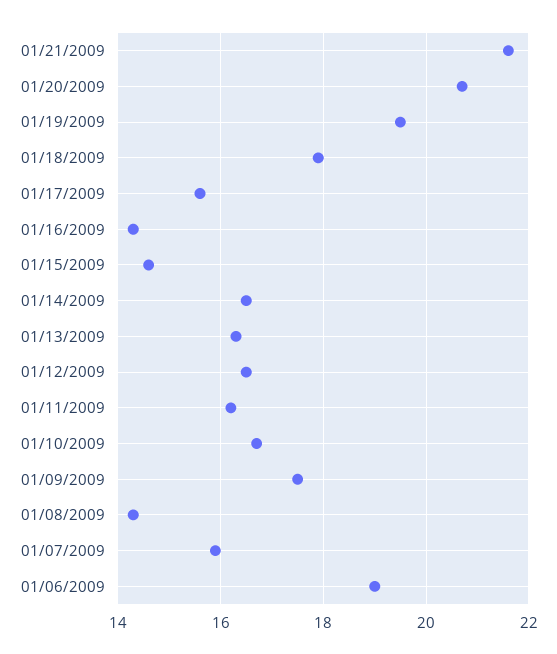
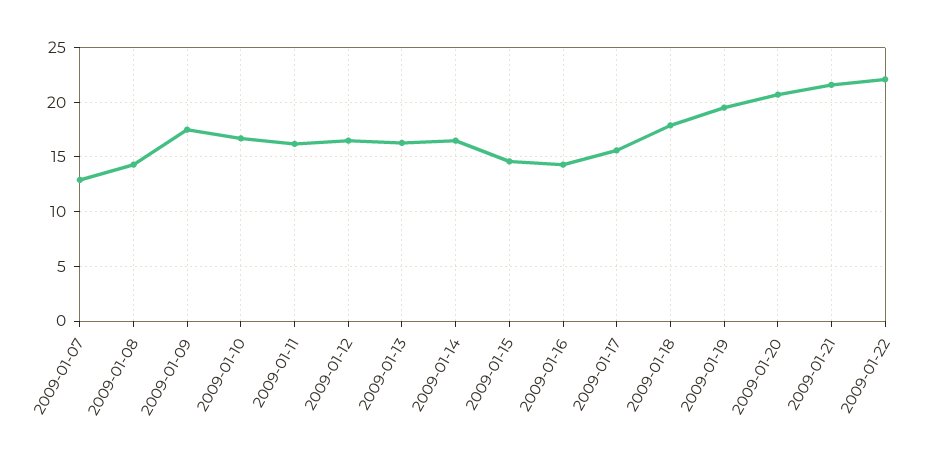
01/07/2009: 16 -> 13
01/06/2009: 19 -> none
2009-01-22: none -> 22

